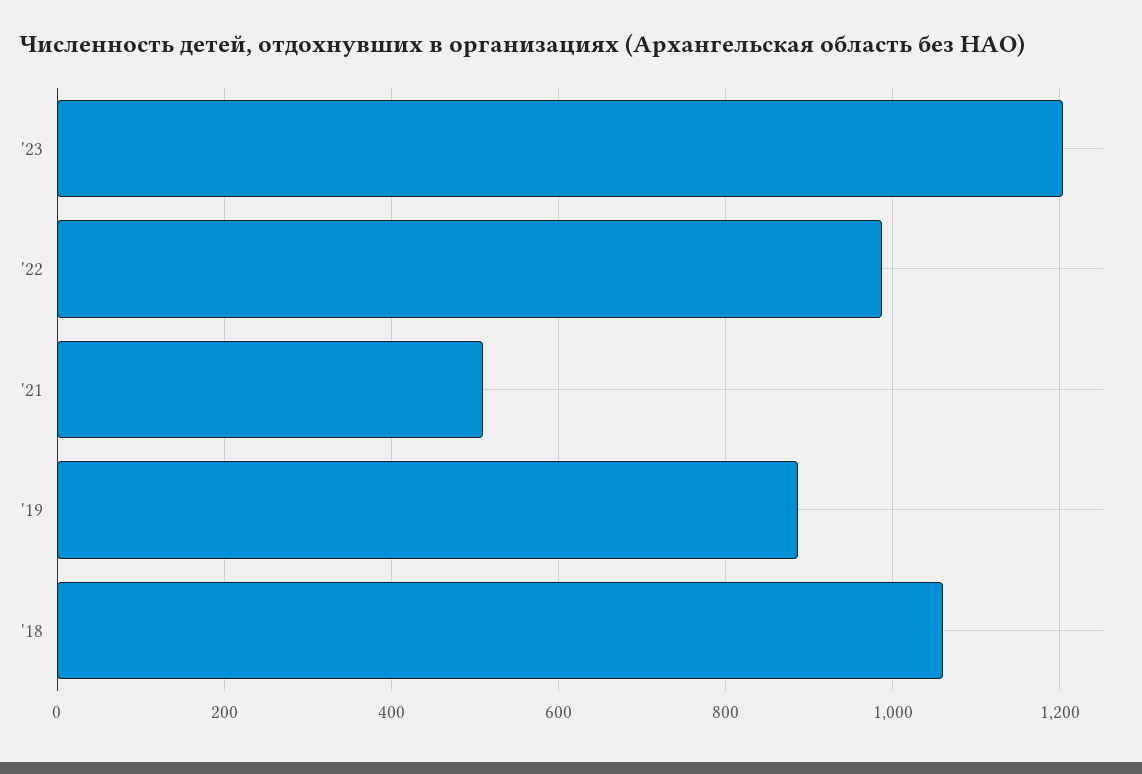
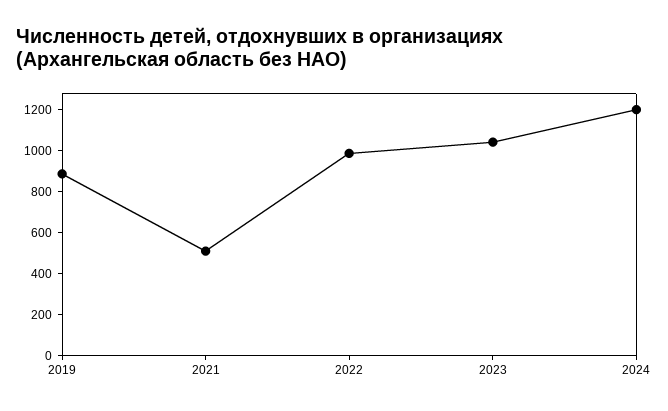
'23: 1200 -> 1050
'18: 1060 -> none
2024: none -> 1200

